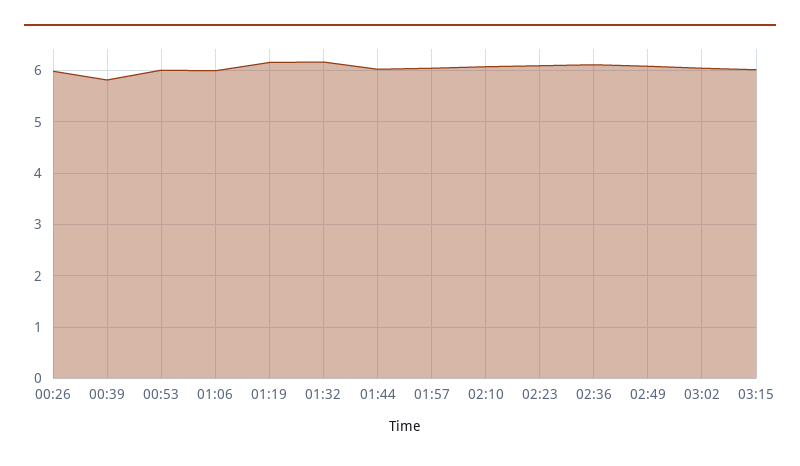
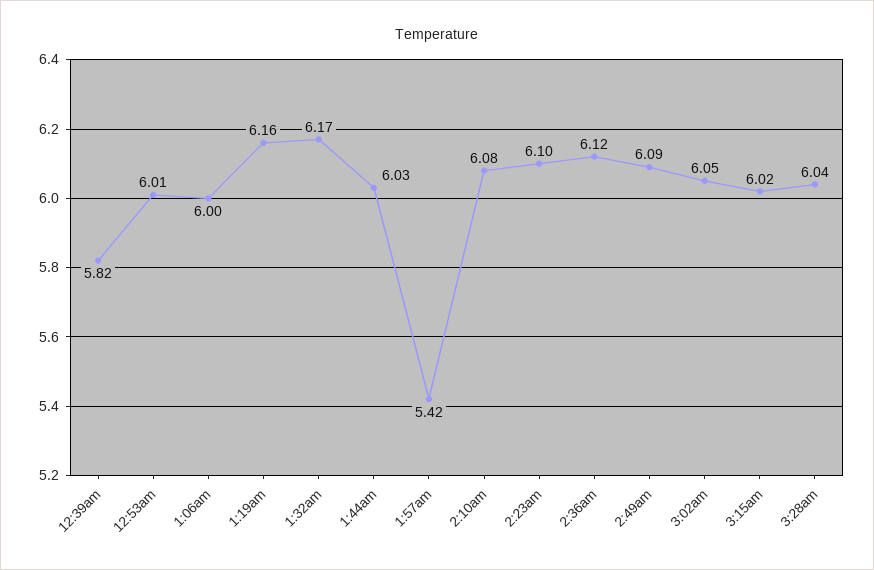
00:26: 6 -> none
01:57: 6 -> 5.42
3:28am: none -> 6.04

